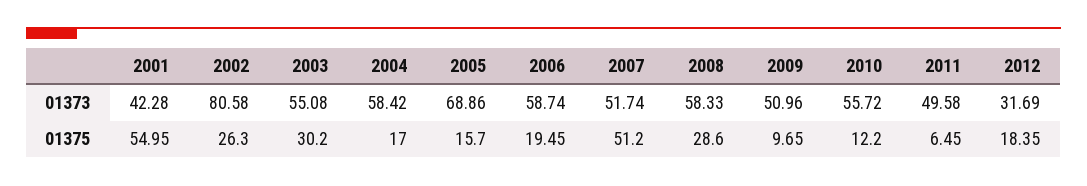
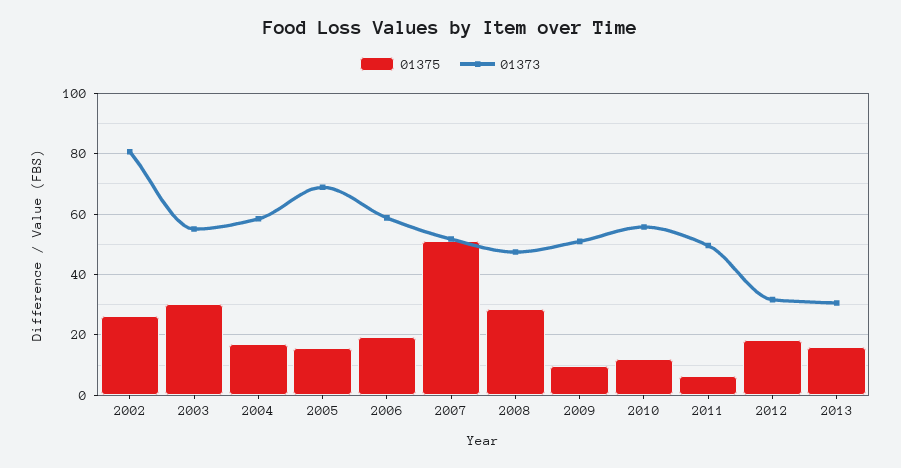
01373, 2001: 42.28 -> none
01373, 2008: 58.33 -> 48
01375, 2001: 54.95 -> none
01375, 2013: none -> 16
01373, 2013: none -> 30

